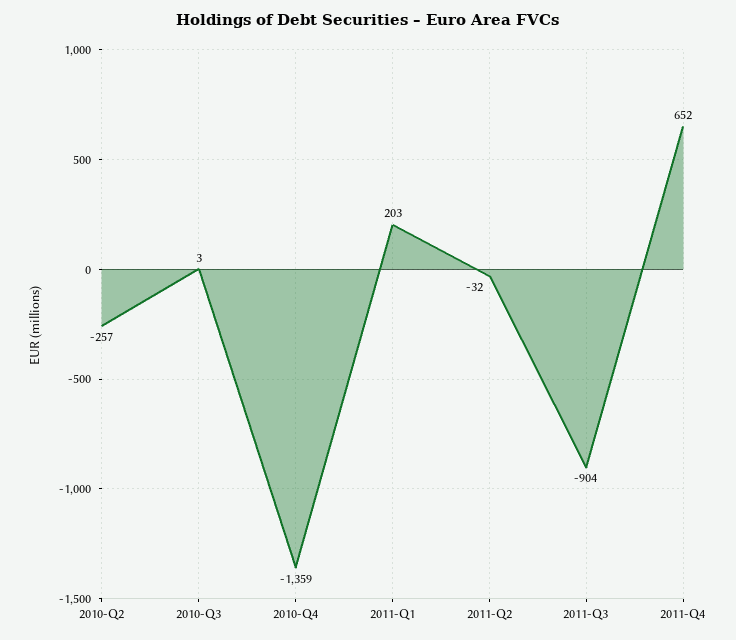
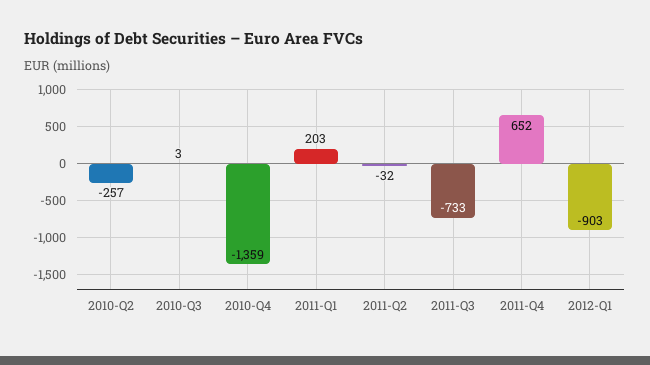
2011-Q3: -904 -> -733
2012-Q1: none -> -903

